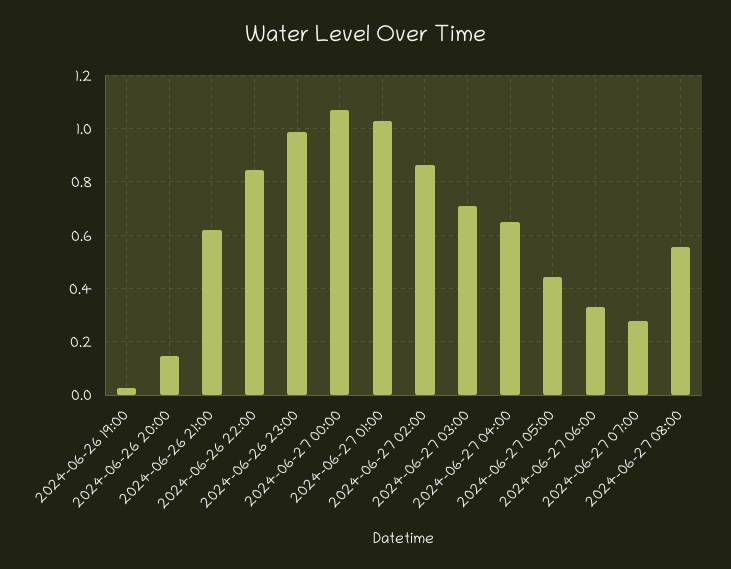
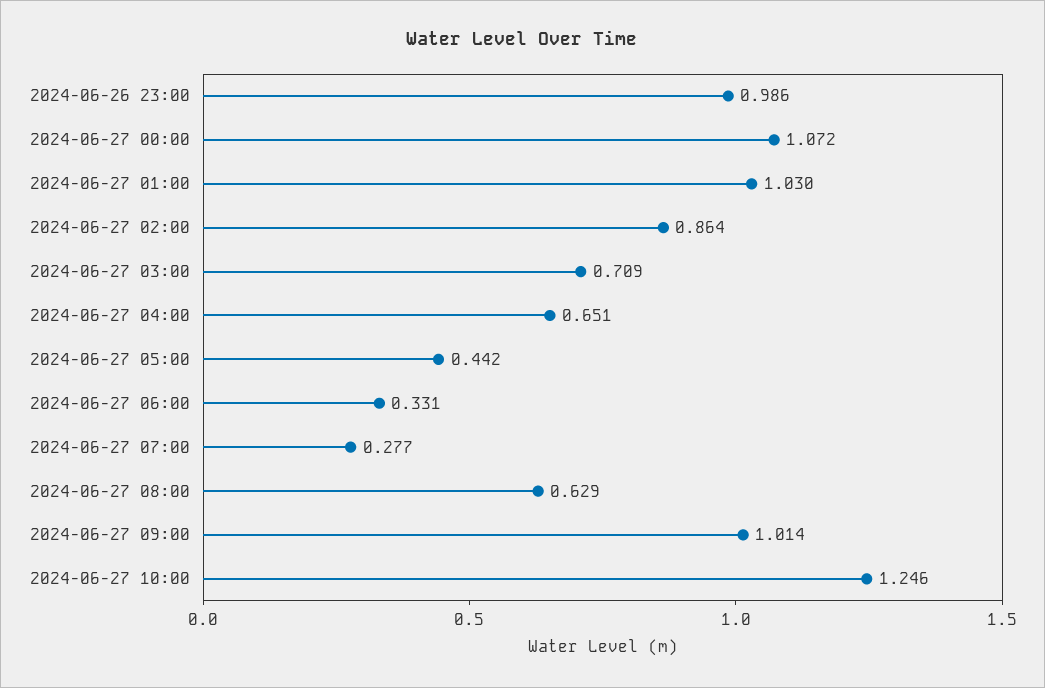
2024-06-26 19:00: 0.025 -> none
2024-06-26 20:00: 0.15 -> none
2024-06-26 21:00: 0.625 -> none
2024-06-26 22:00: 0.85 -> none
2024-06-27 08:00: 0.55 -> 0.629
2024-06-27 09:00: none -> 1.014
2024-06-27 10:00: none -> 1.246

